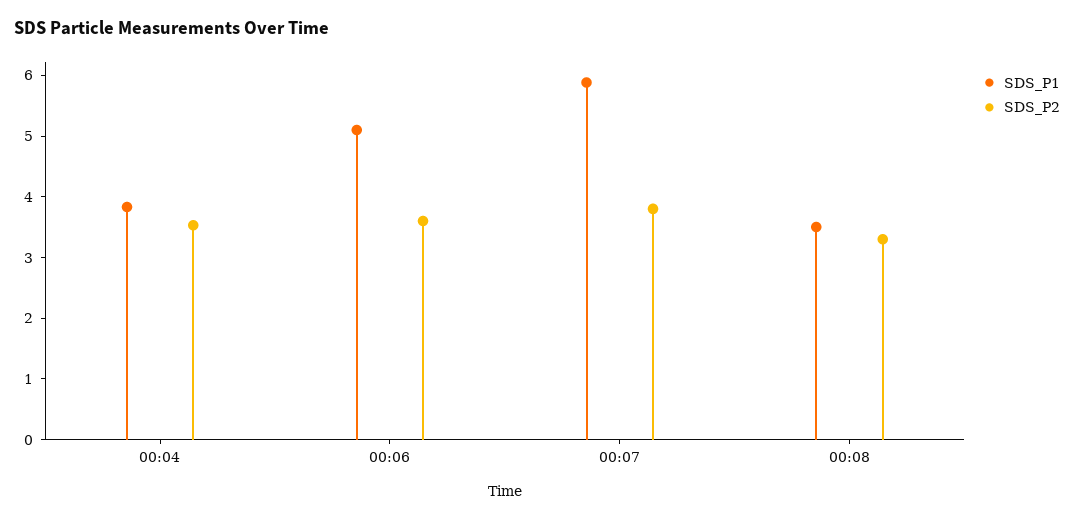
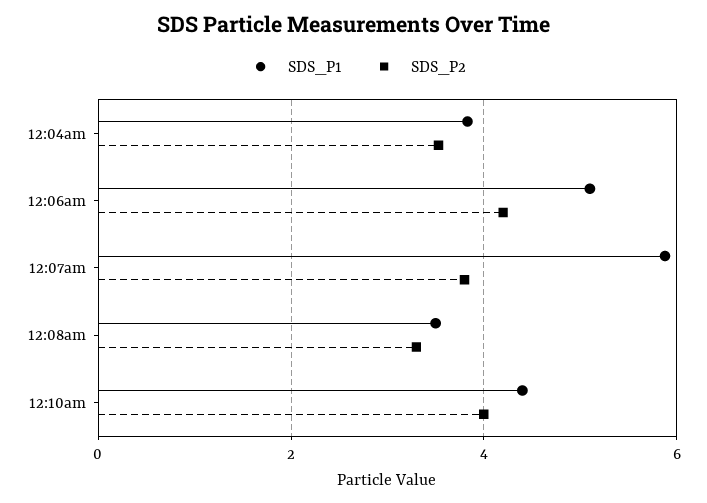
SDS_P2, 00:06: 3.6 -> 4.2
SDS_P1, 12:10am: none -> 4.4
SDS_P2, 12:10am: none -> 4

